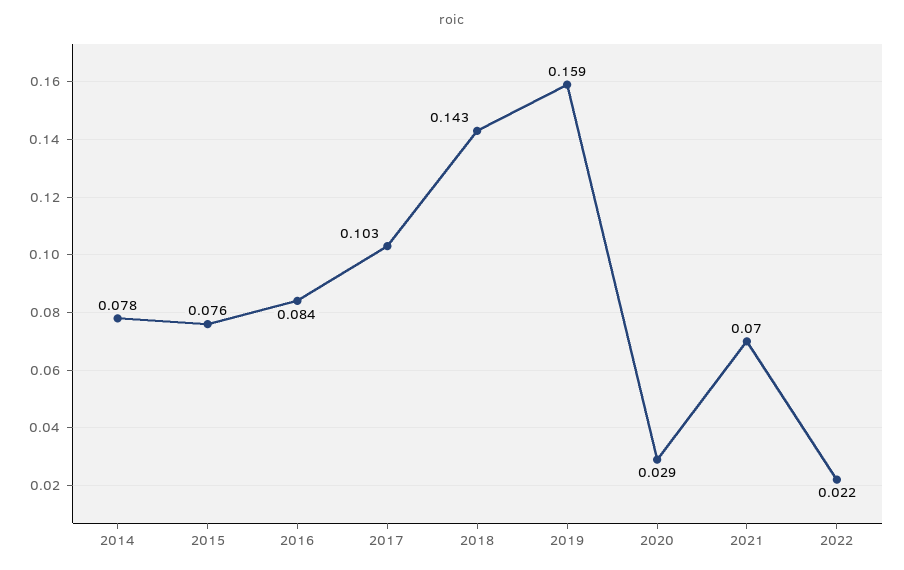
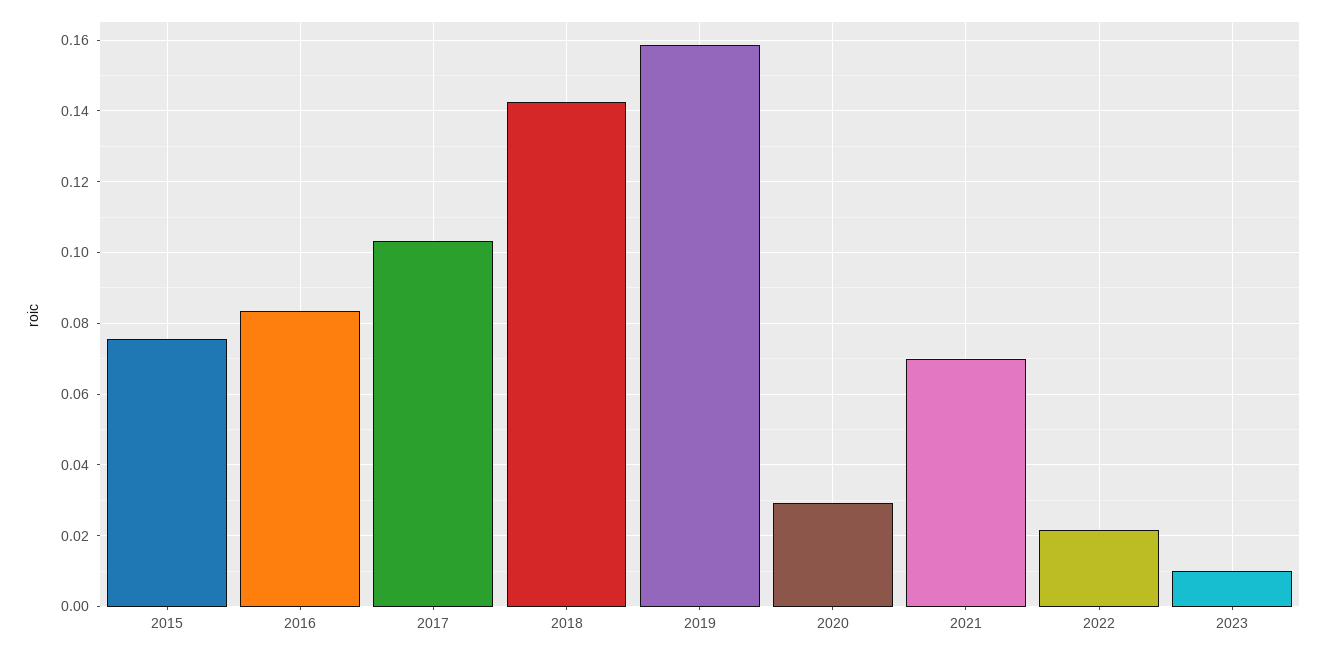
2014: 0.078 -> none
2023: none -> 0.01

